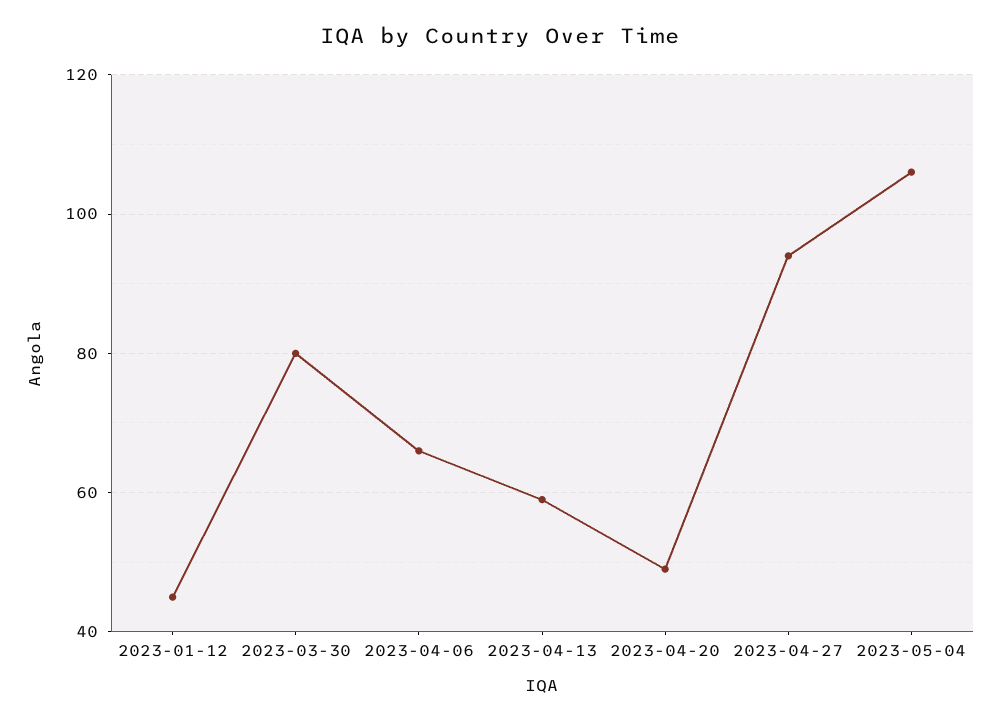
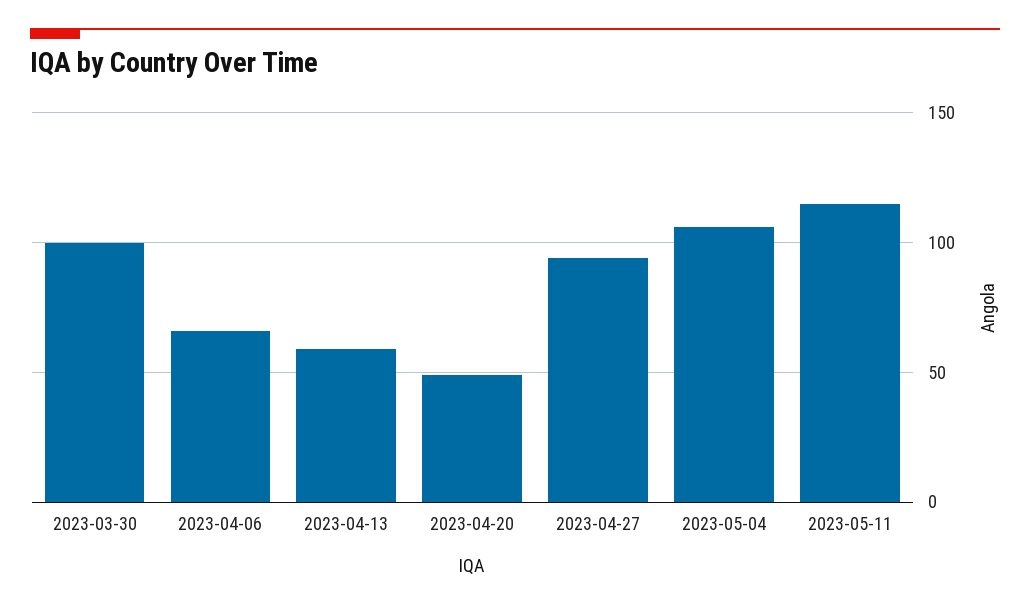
2023-01-12: 45 -> none
2023-03-30: 80 -> 100
2023-05-11: none -> 115

